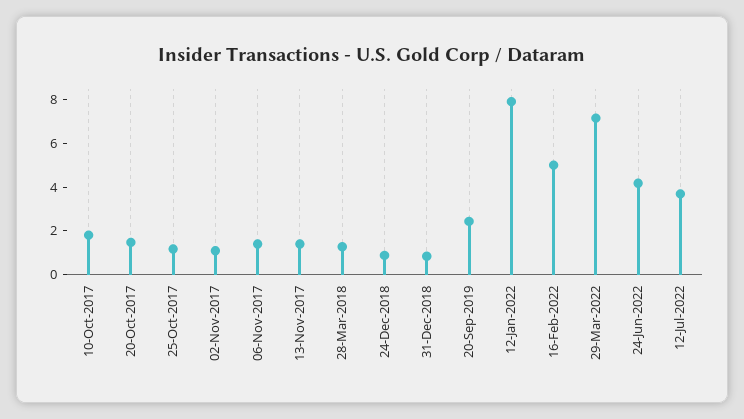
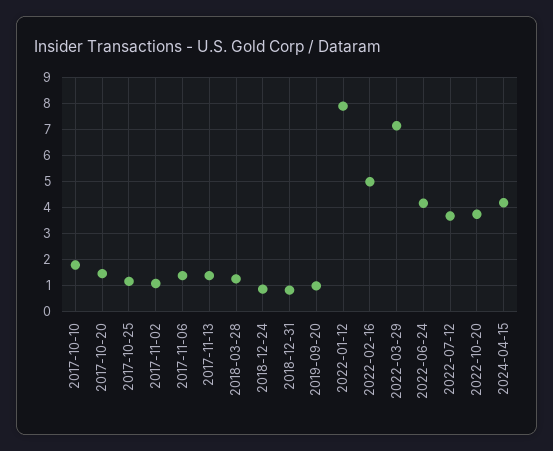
20-Sep-2019: 2.5 -> 1
2022-10-20: none -> 3.75
2024-04-15: none -> 4.25

